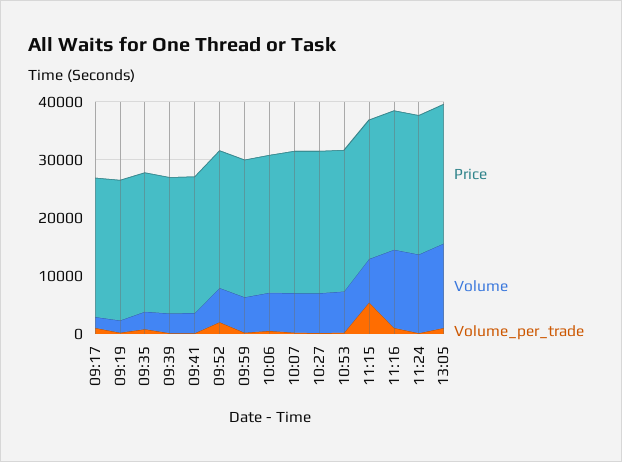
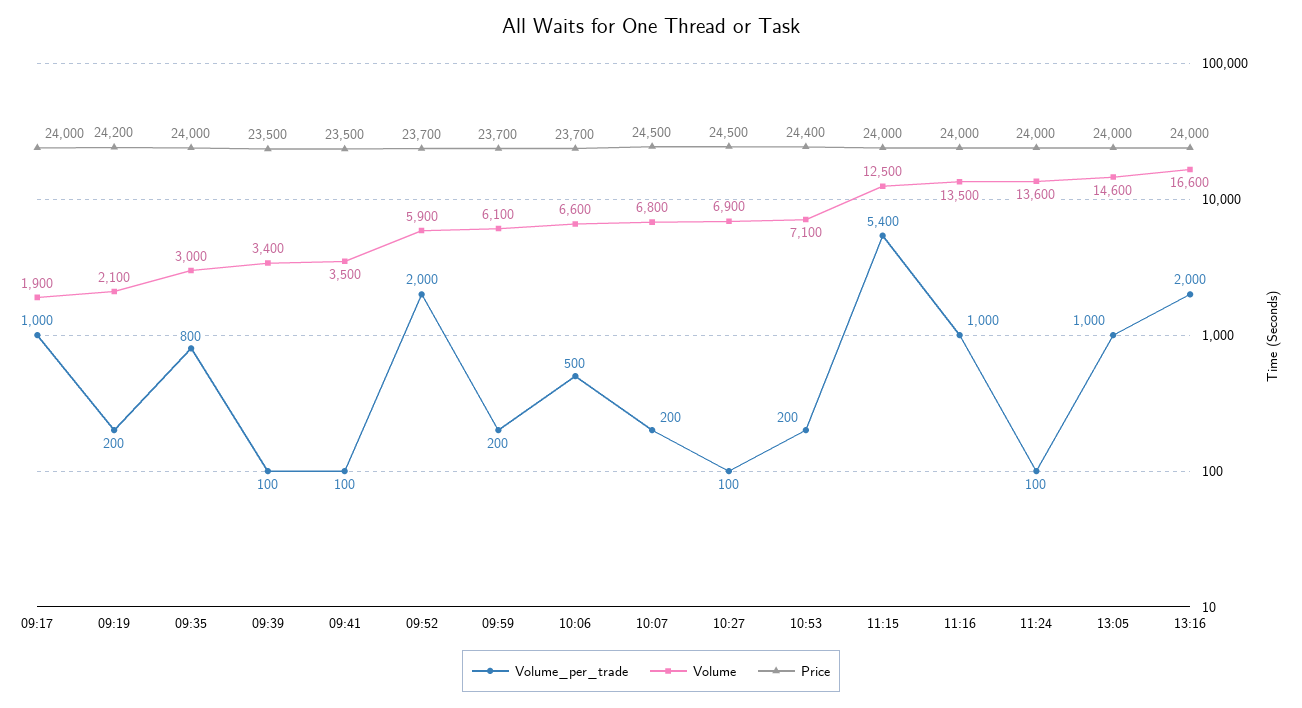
Volume, 11:15: 8000 -> 12500
Volume_per_trade, 13:16: none -> 2000
Volume, 13:16: none -> 16600
Price, 13:16: none -> 24000

